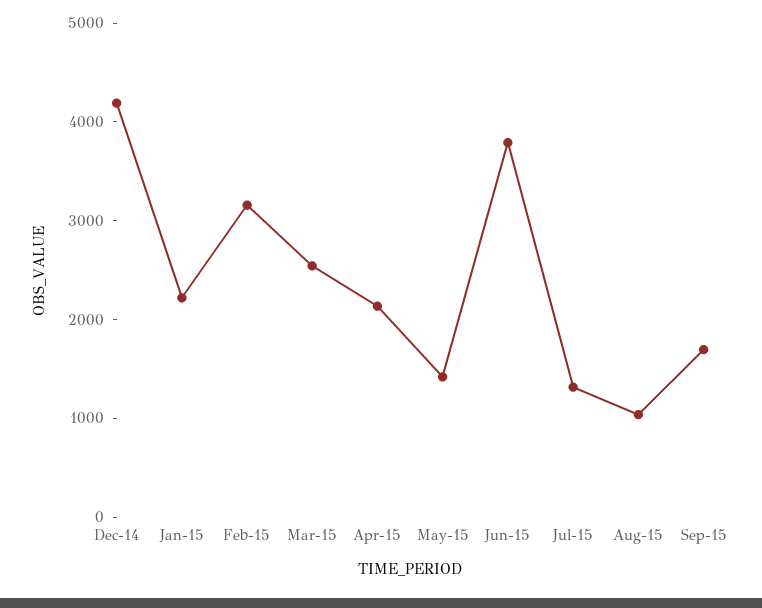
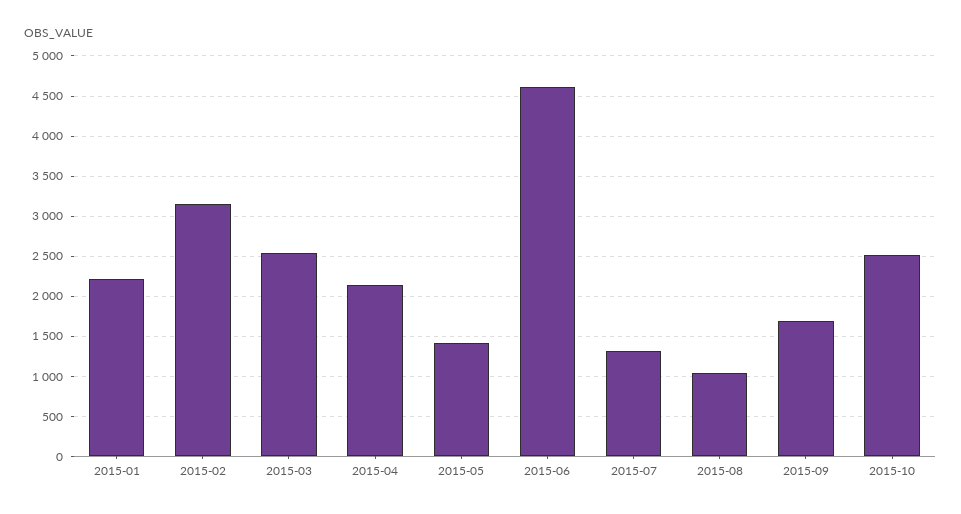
Dec-14: 4200 -> none
Jun-15: 3800 -> 4600
2015-10: none -> 2500

